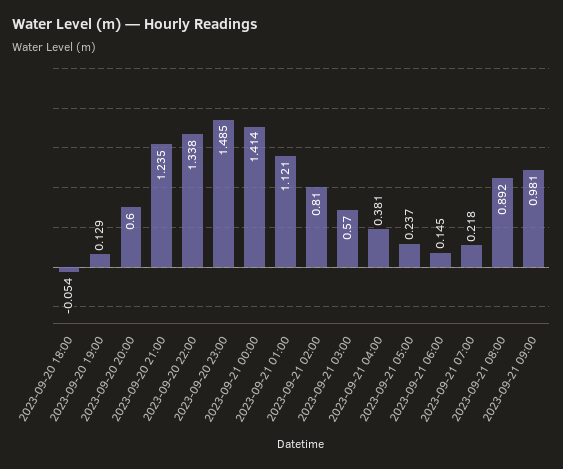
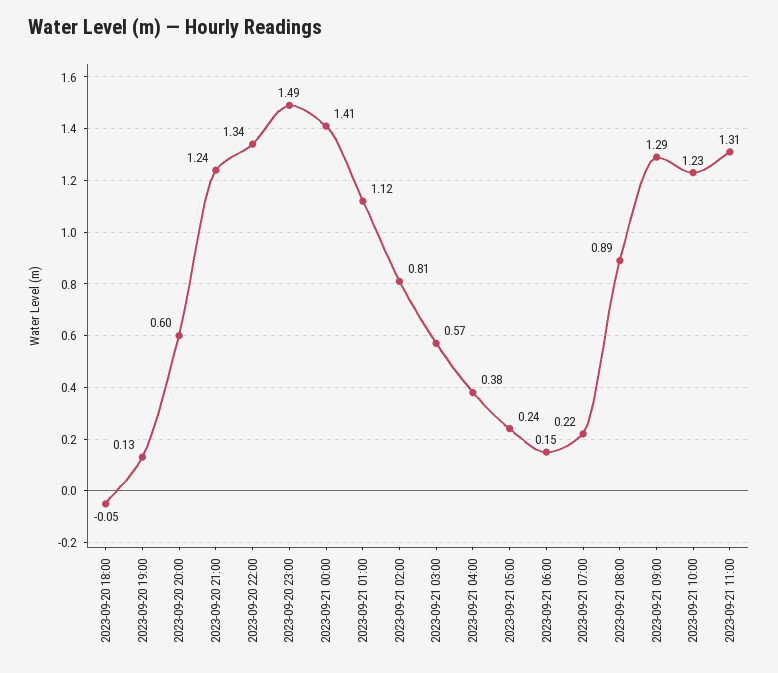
2023-09-21 09:00: 0.981 -> 1.29
2023-09-21 10:00: none -> 1.23
2023-09-21 11:00: none -> 1.31

